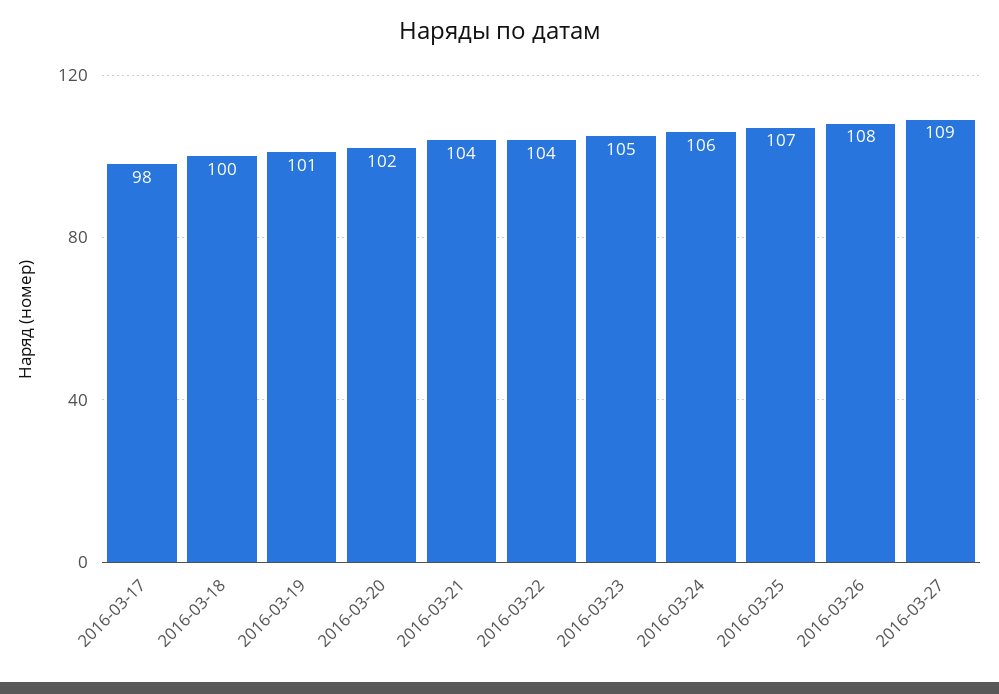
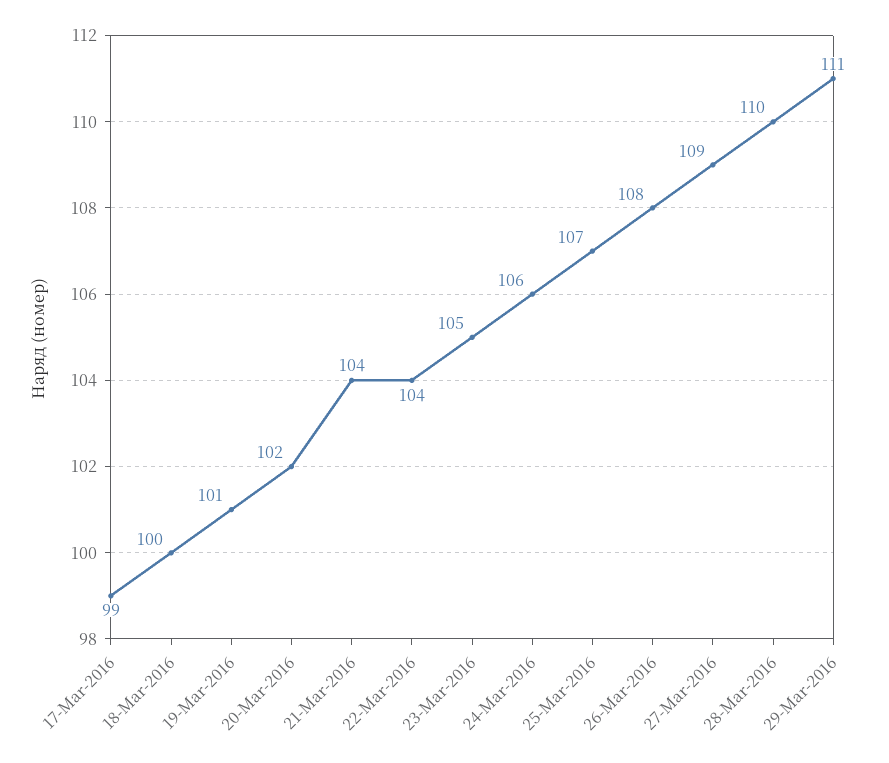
2016-03-17: 98 -> 99
28-Mar-2016: none -> 110
29-Mar-2016: none -> 111

